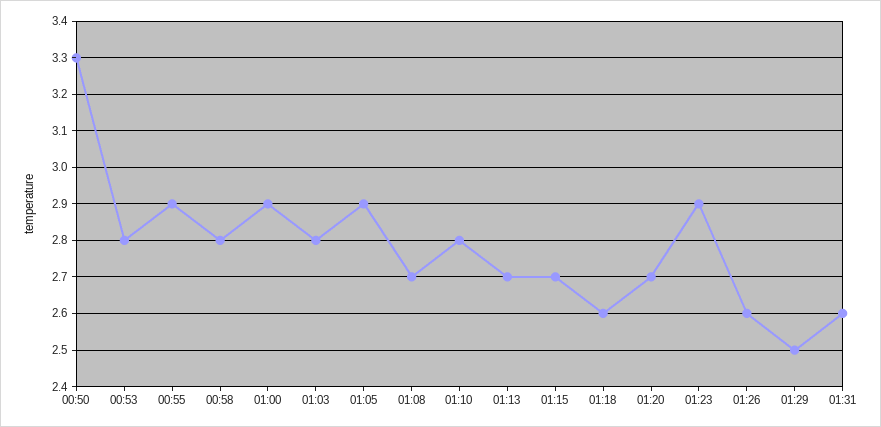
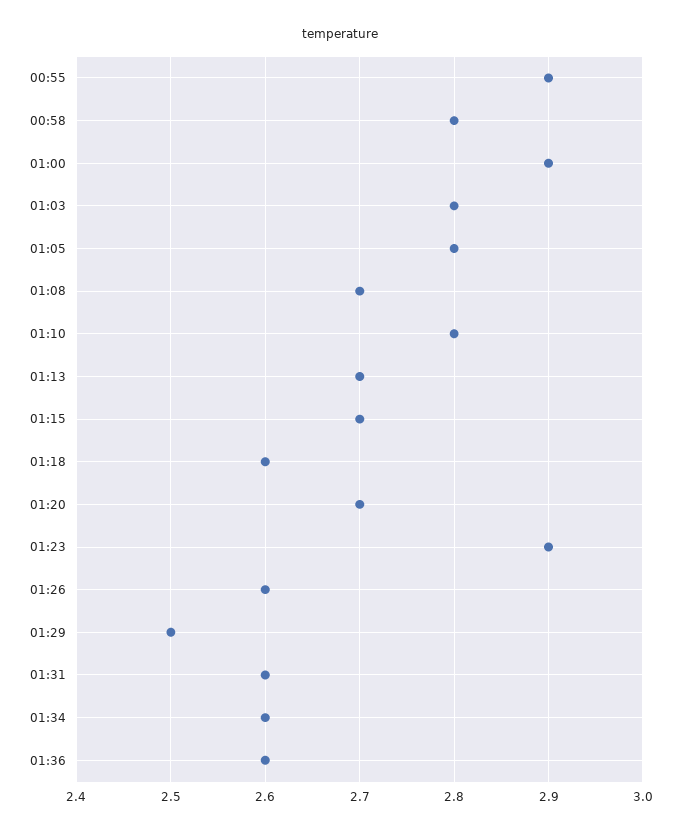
00:50: 3.3 -> none
00:53: 2.8 -> none
01:05: 2.9 -> 2.8
01:34: none -> 2.6
01:36: none -> 2.6

